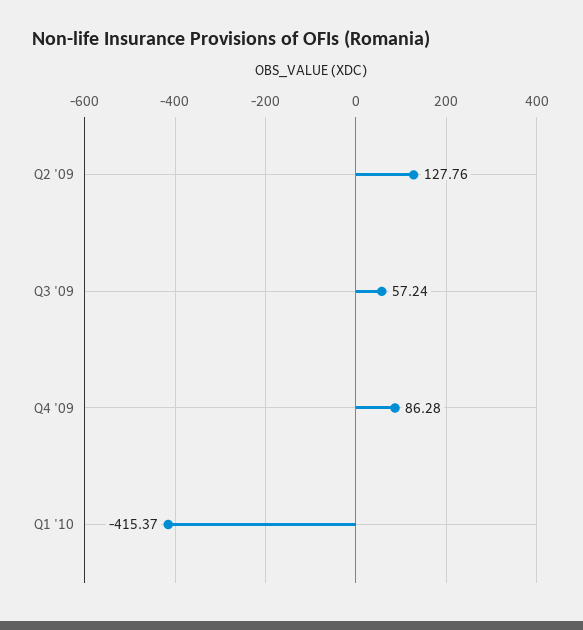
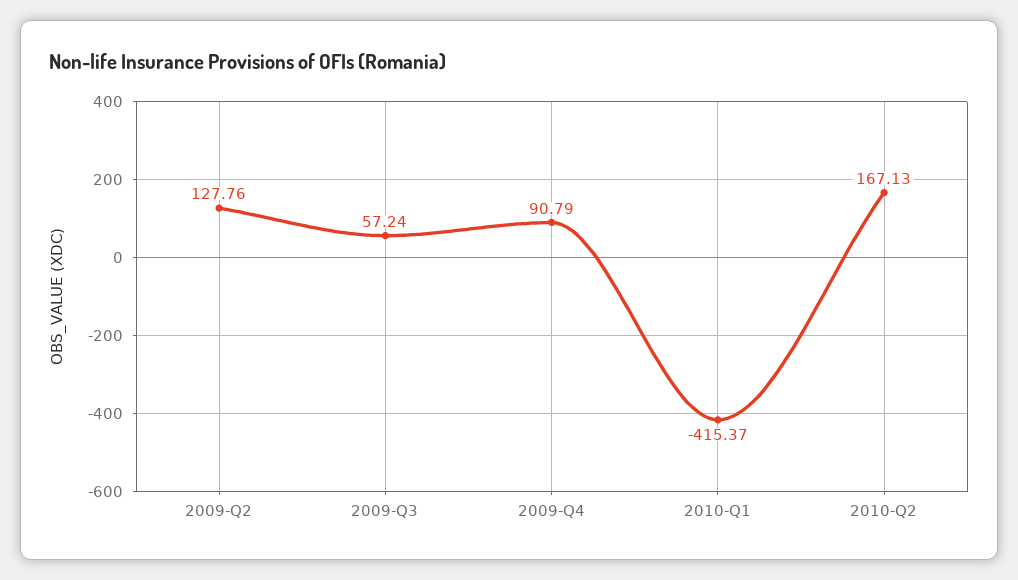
Q4 '09: 86.28 -> 90.79
2010-Q2: none -> 167.13

